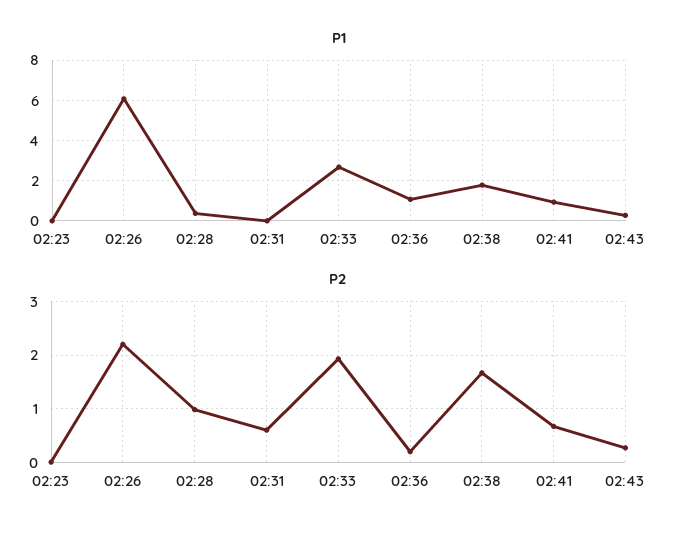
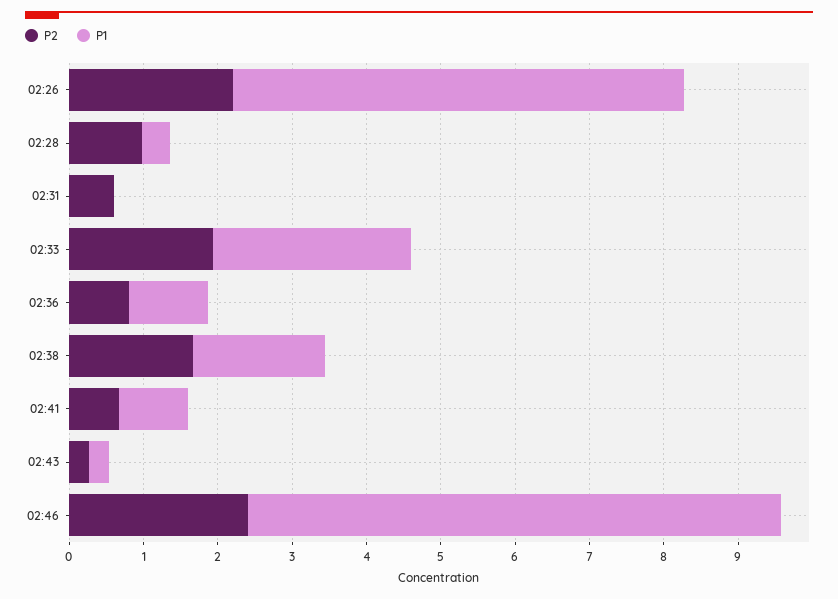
P1, 02:23: 0 -> none
P2, 02:23: 0 -> none
P2, 02:36: 0.2 -> 0.8
P2, 02:46: none -> 2.4
P1, 02:46: none -> 7.2

